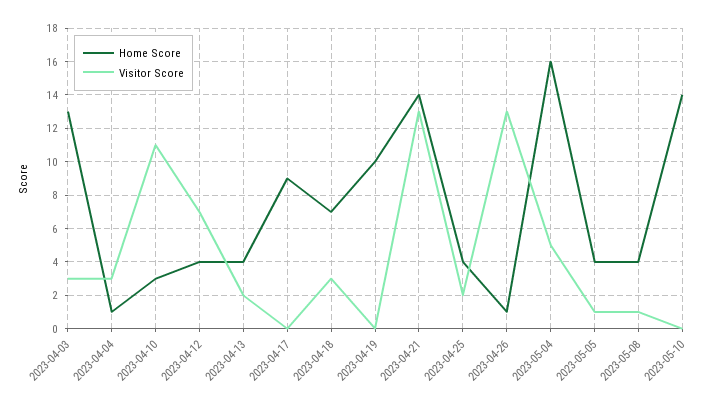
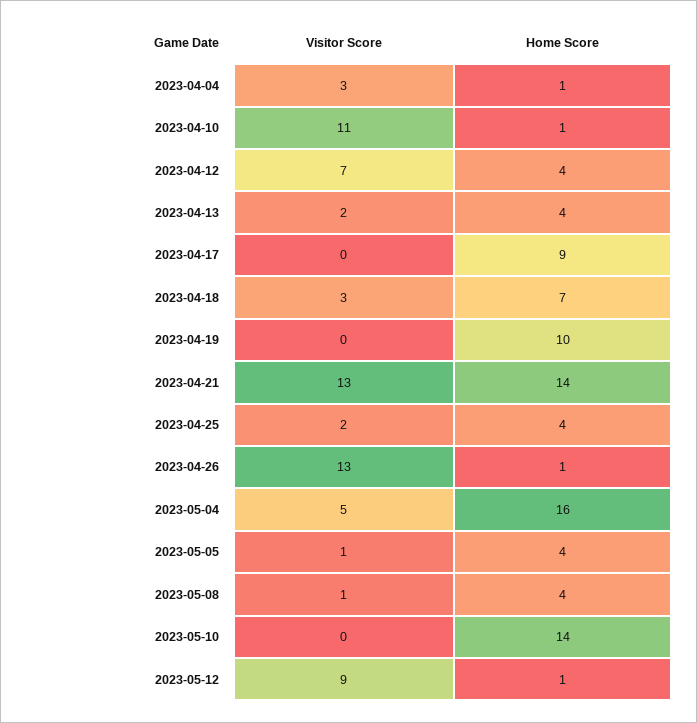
Home Score, 2023-04-03: 13 -> none
Visitor Score, 2023-04-03: 3 -> none
Home Score, 2023-04-10: 3 -> 1
Visitor Score, 2023-05-12: none -> 9
Home Score, 2023-05-12: none -> 1

